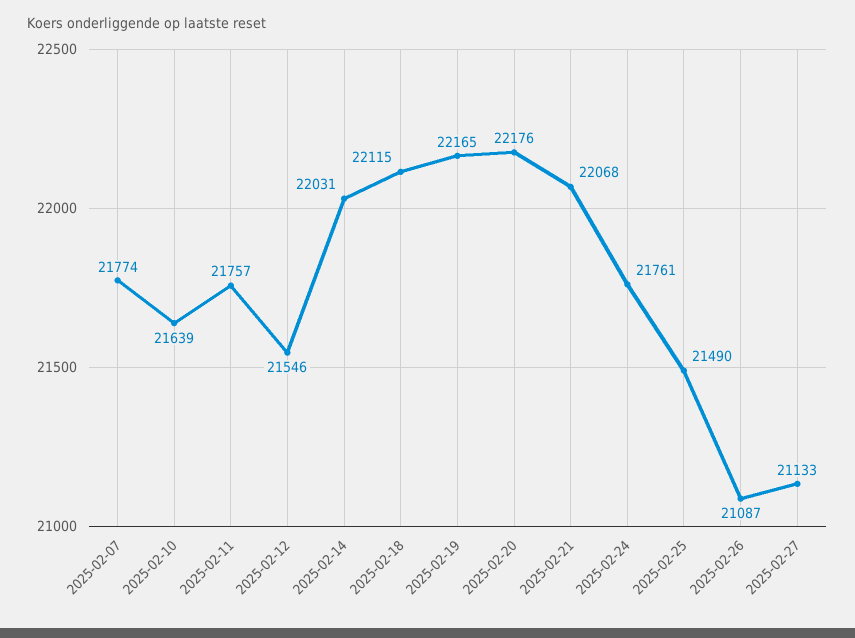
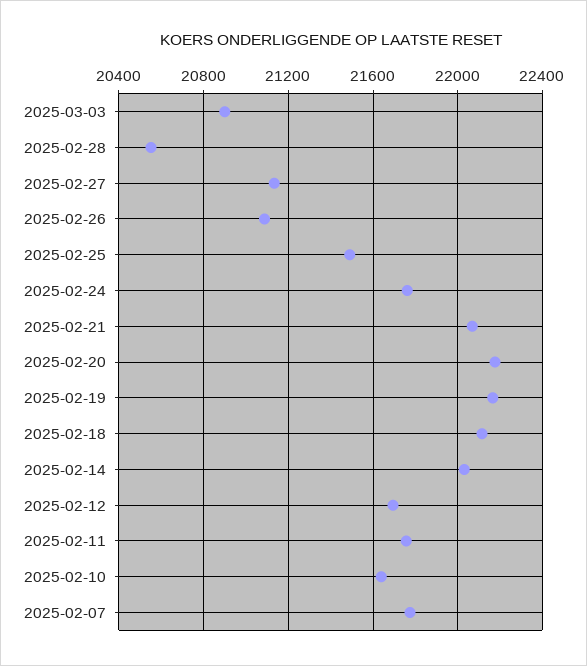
2025-02-12: 21546 -> 21700
2025-03-03: none -> 20900
2025-02-28: none -> 20550

